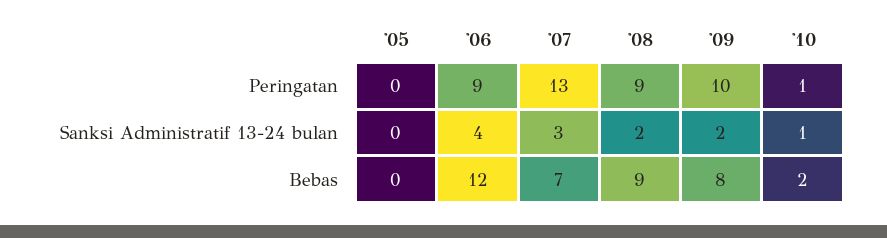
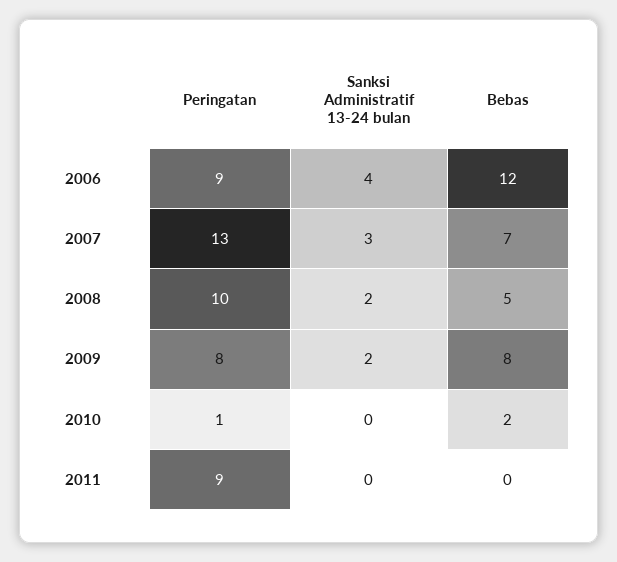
'05, Peringatan: 0 -> none
'08, Peringatan: 9 -> 10
'09, Peringatan: 10 -> 8
'05, Sanksi Administratif 13-24 bulan: 0 -> none
'10, Sanksi Administratif 13-24 bulan: 1 -> 0
'05, Bebas: 0 -> none
'08, Bebas: 9 -> 5
2011, Peringatan: none -> 9
2011, Sanksi Administratif 13-24 bulan: none -> 0
2011, Bebas: none -> 0

